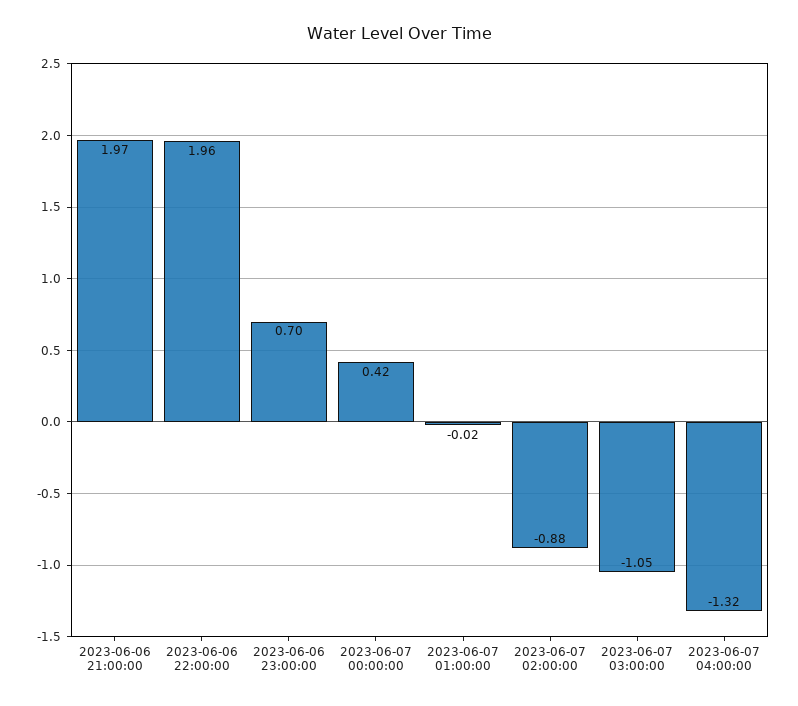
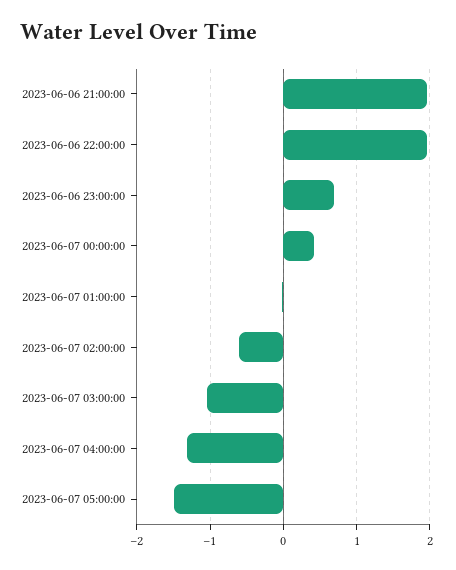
2023-06-07 02:00:00: -0.88 -> -0.6
2023-06-07 05:00:00: none -> -1.5

